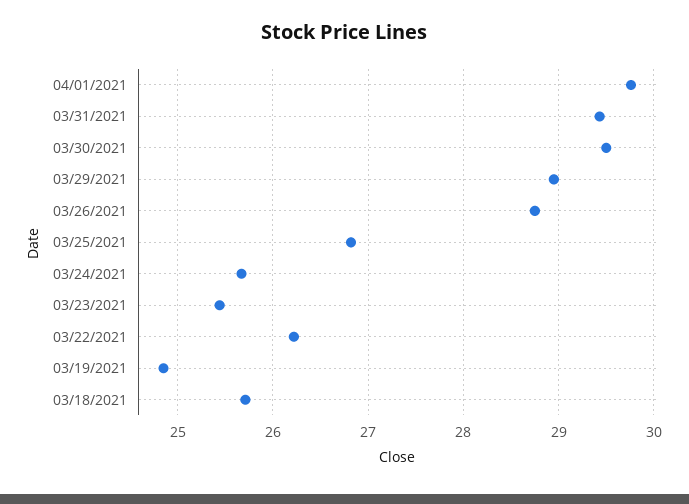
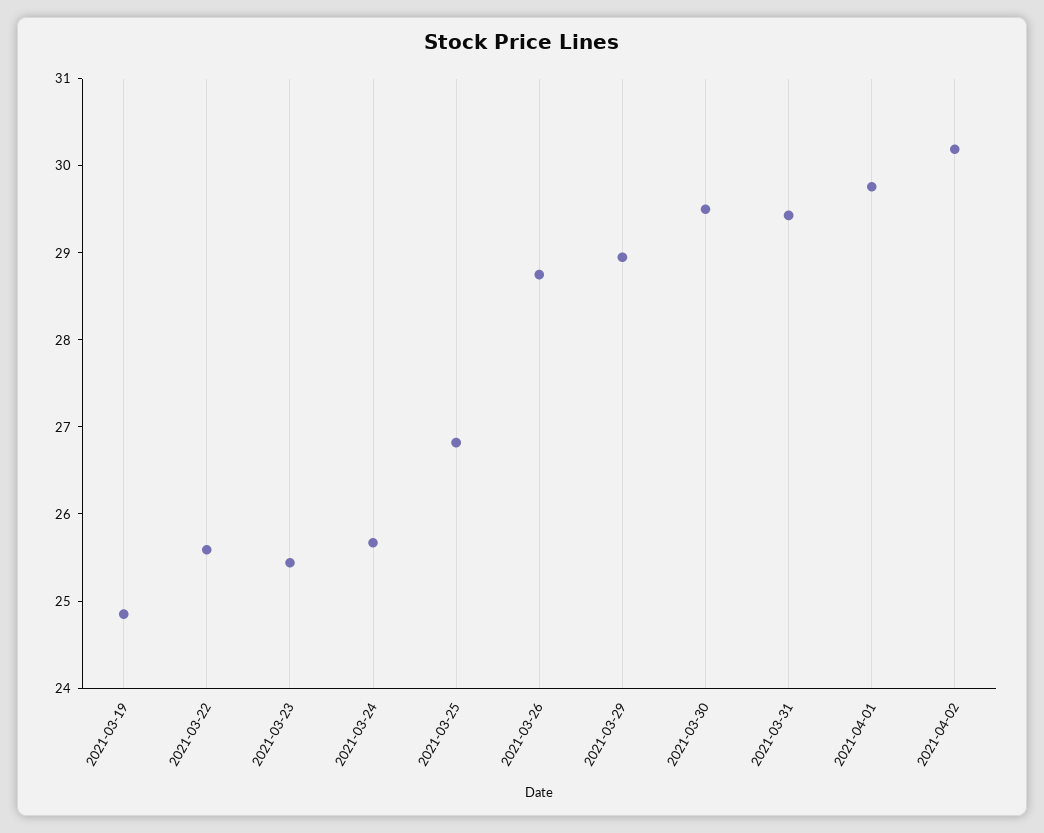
03/22/2021: 26.2 -> 25.6
03/18/2021: 25.7 -> none
2021-04-02: none -> 30.2

